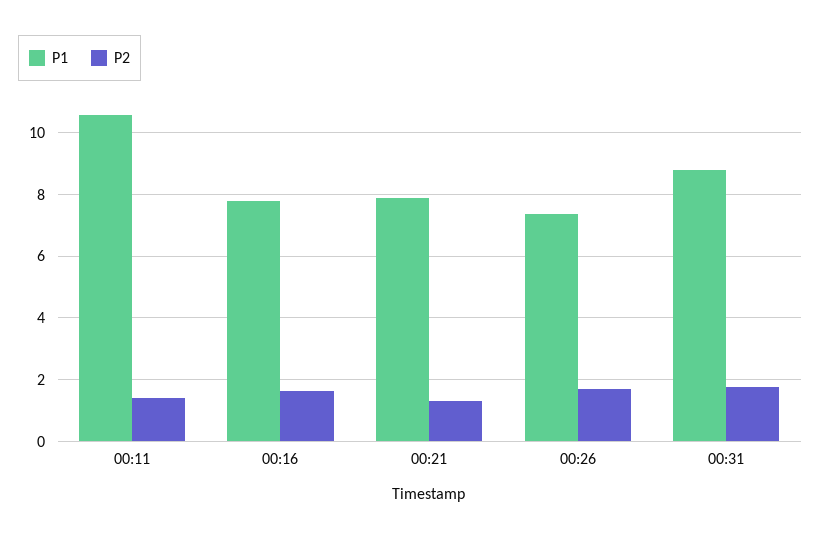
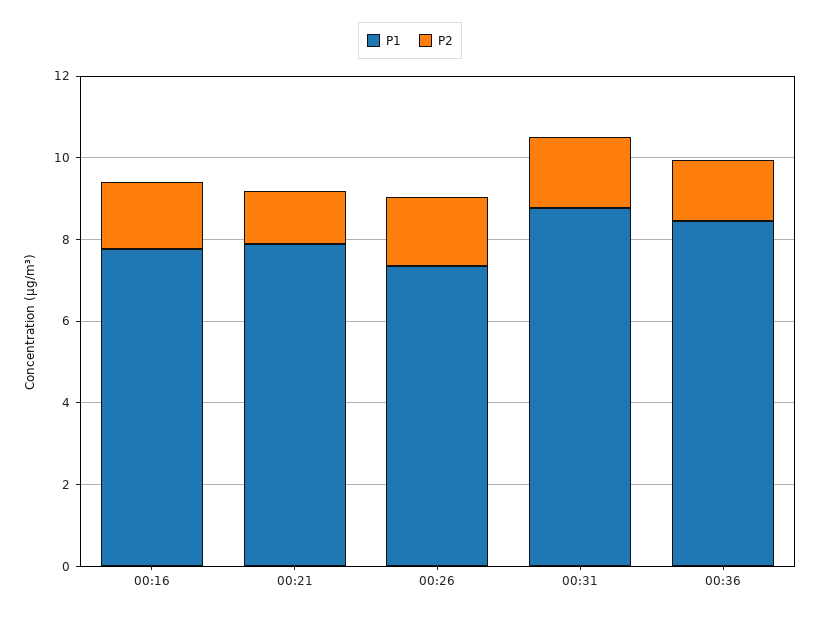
P1, 00:11: 10.6 -> none
P2, 00:11: 1.4 -> none
P1, 00:36: none -> 8.5
P2, 00:36: none -> 1.5

